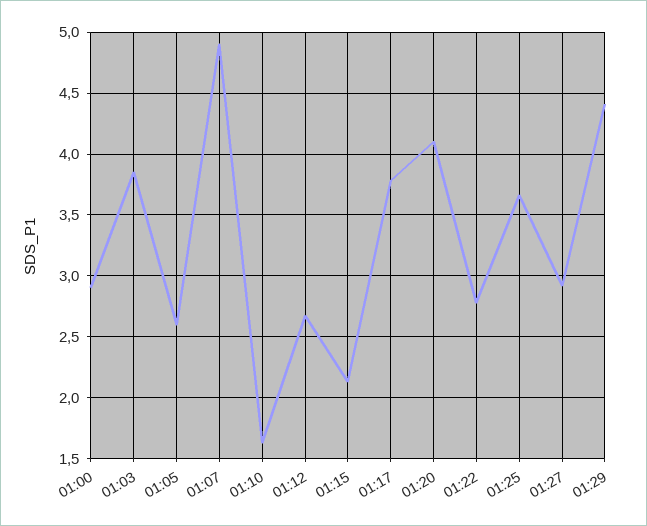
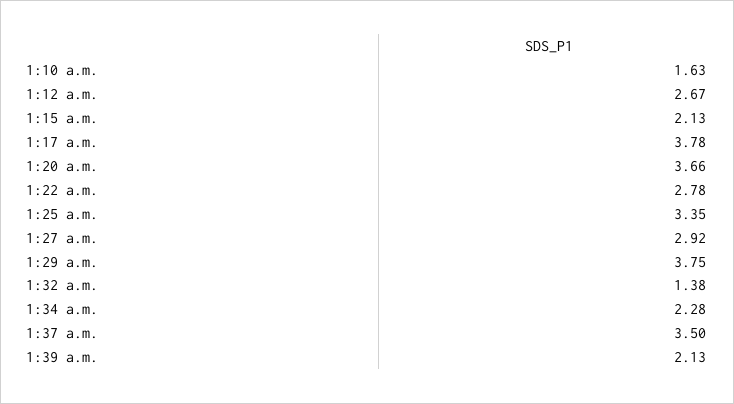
01:00: 2.9 -> none
01:03: 3.85 -> none
01:05: 2.6 -> none
01:07: 4.9 -> none
01:20: 4.1 -> 3.66
01:25: 3.65 -> 3.35
01:29: 4.4 -> 3.75
1:32 a.m.: none -> 1.38
1:34 a.m.: none -> 2.28
1:37 a.m.: none -> 3.5
1:39 a.m.: none -> 2.13

